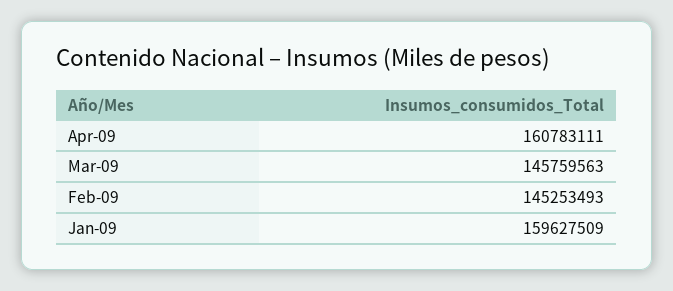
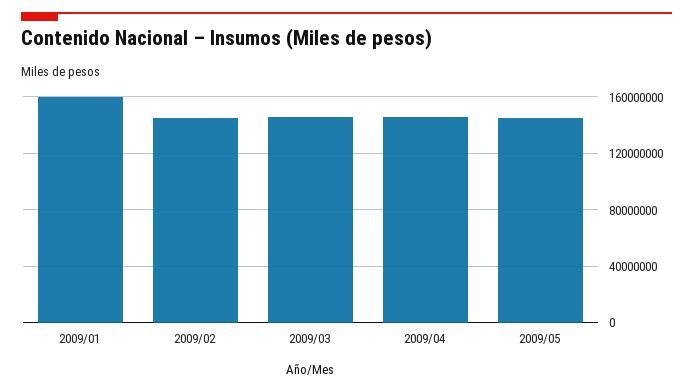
Apr-09: 160783111 -> 145000000
2009/05: none -> 145000000

